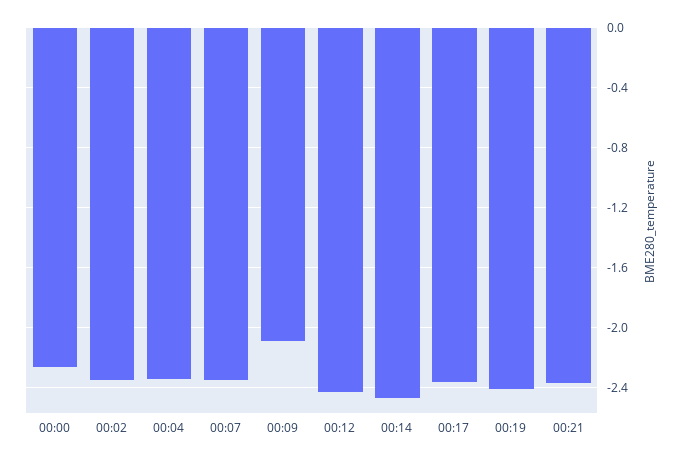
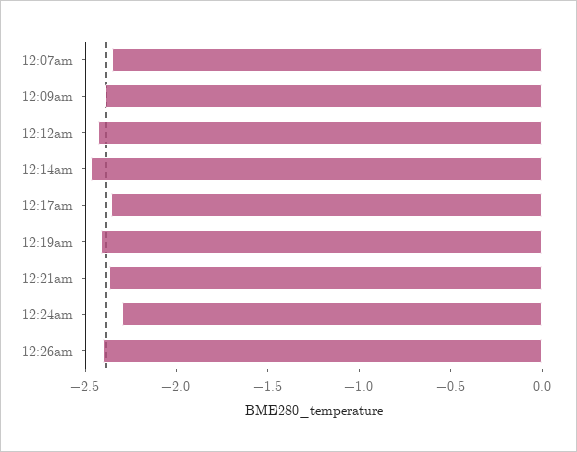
00:00: -2.25 -> none
00:02: -2.35 -> none
00:04: -2.35 -> none
00:09: -2.1 -> -2.4
12:24am: none -> -2.3
12:26am: none -> -2.4

